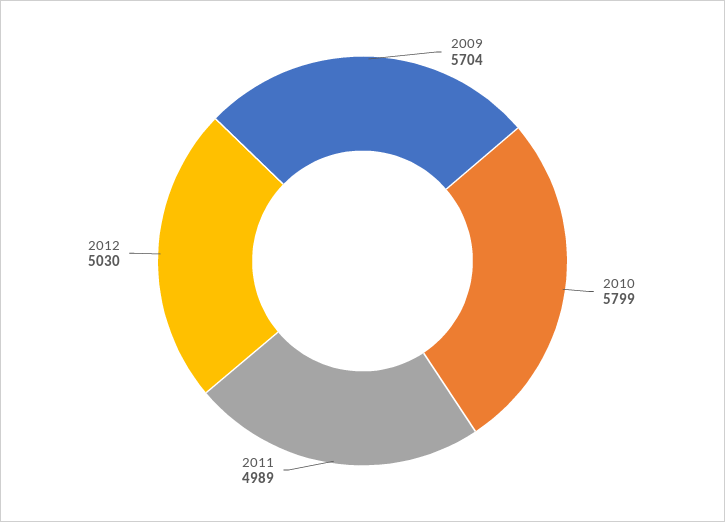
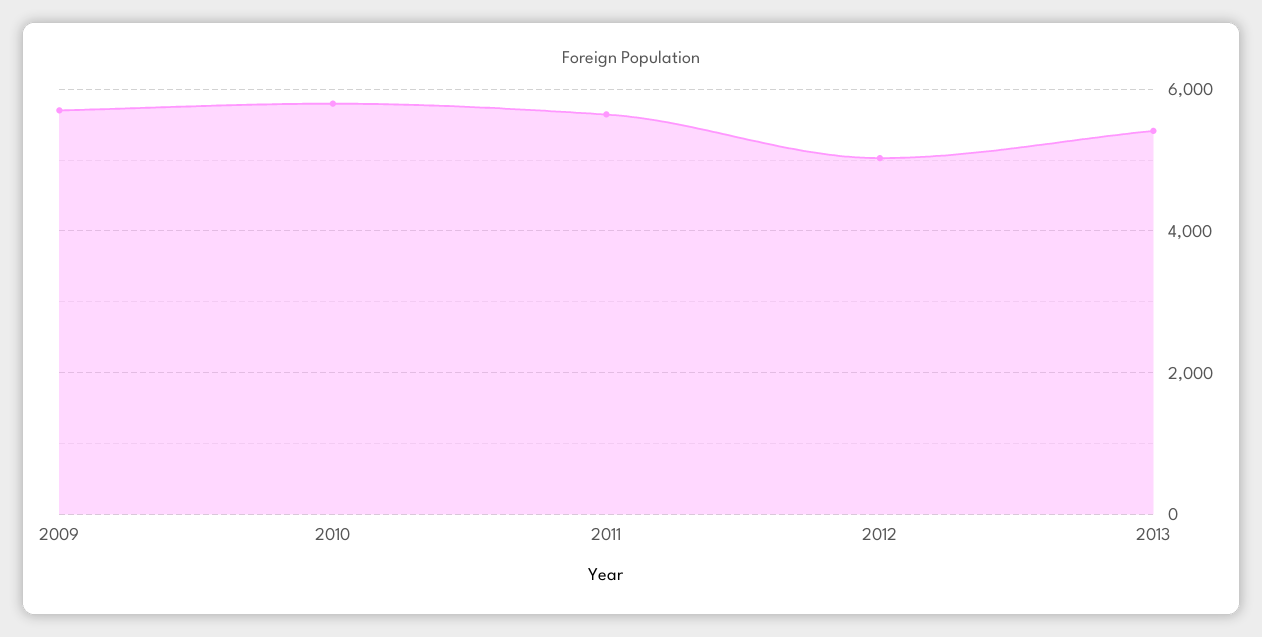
2011: 4989 -> 5600
2013: none -> 5400

